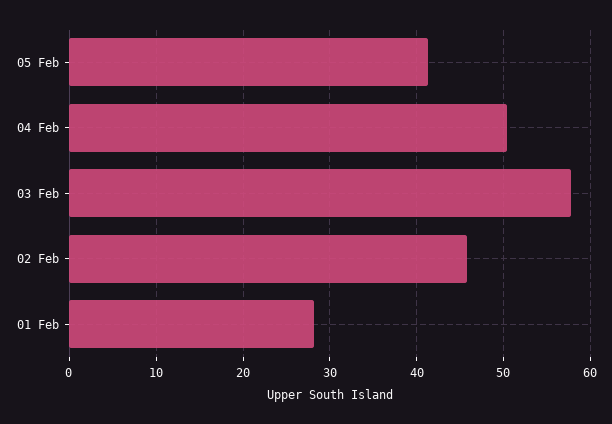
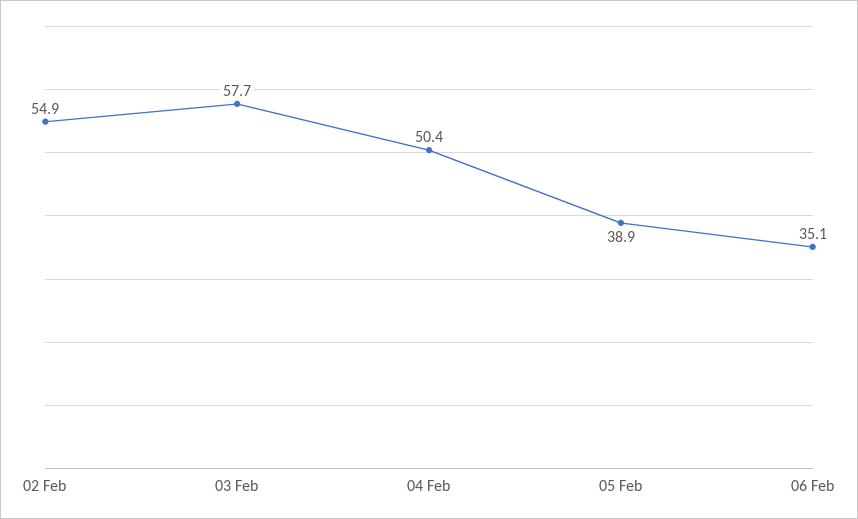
05 Feb: 41 -> 38.9
02 Feb: 46 -> 54.9
01 Feb: 28 -> none
06 Feb: none -> 35.1

